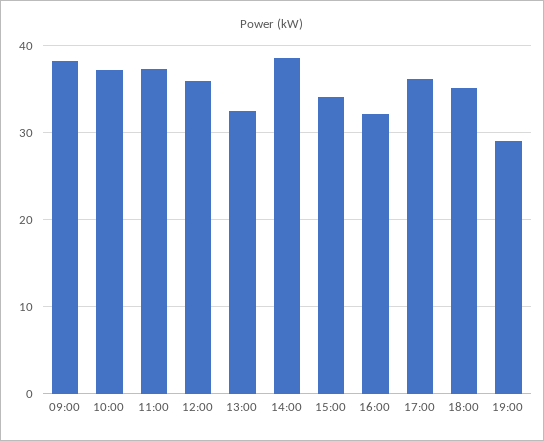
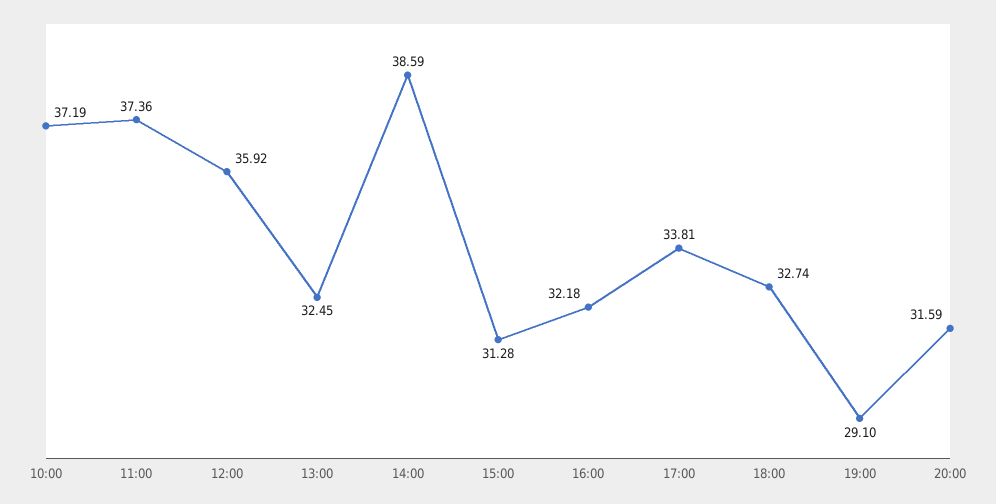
09:00: 38 -> none
15:00: 34 -> 31.28
17:00: 36 -> 33.81
18:00: 35 -> 32.74
20:00: none -> 31.59

